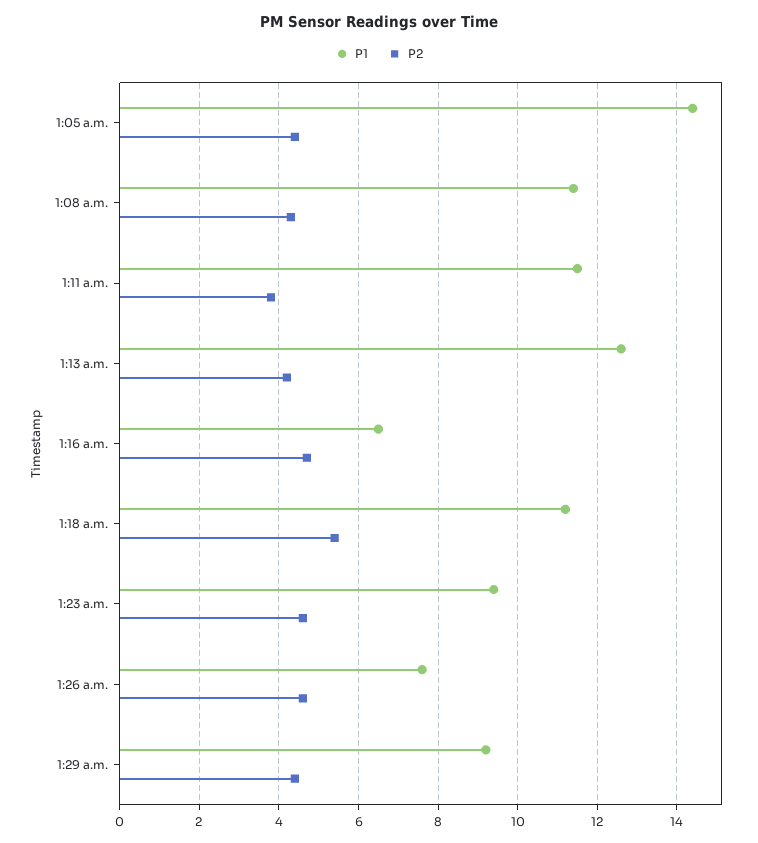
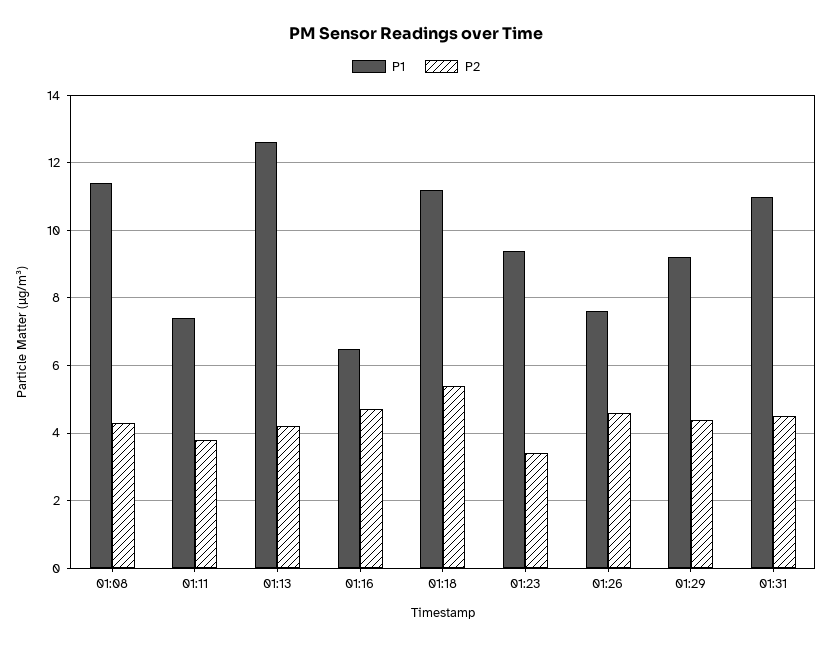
P1, 1:05 a.m.: 14.5 -> none
P2, 1:05 a.m.: 4.5 -> none
P1, 1:11 a.m.: 11.5 -> 7.5
P2, 1:23 a.m.: 4.5 -> 3.5
P1, 01:31: none -> 11
P2, 01:31: none -> 4.5

